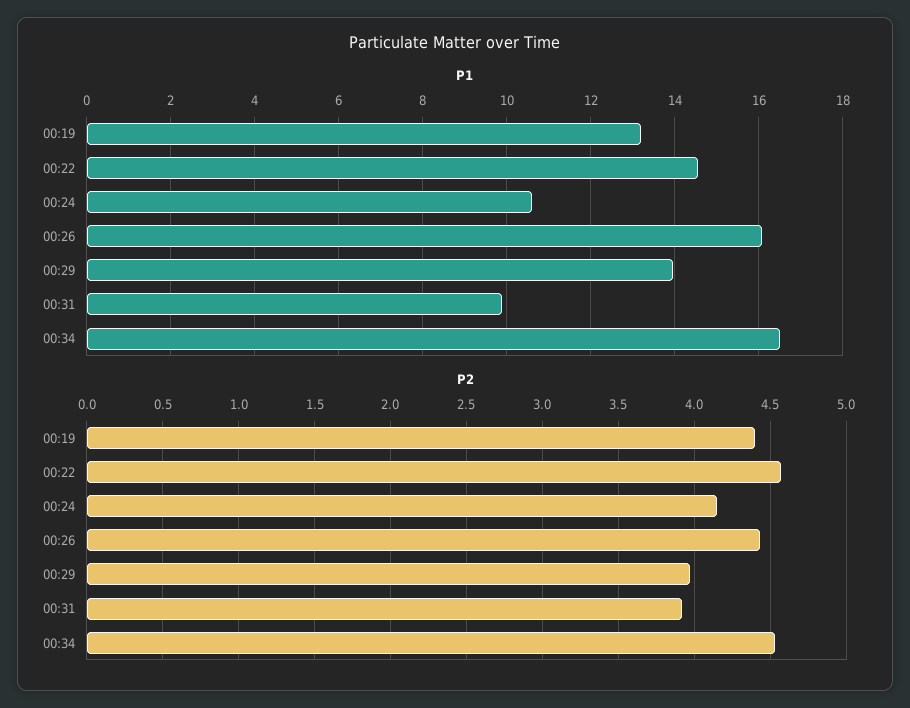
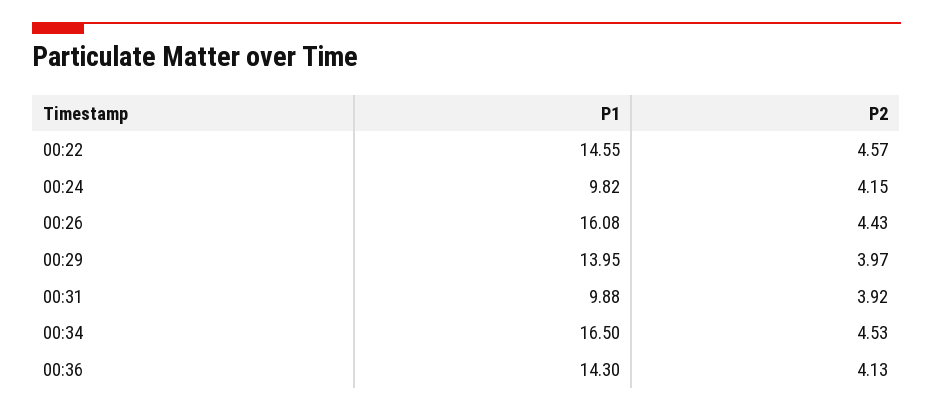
P1, 00:19: 13.2 -> none
P1, 00:24: 10.6 -> 9.82
P2, 00:19: 4.4 -> none
P1, 00:36: none -> 14.3
P2, 00:36: none -> 4.13

